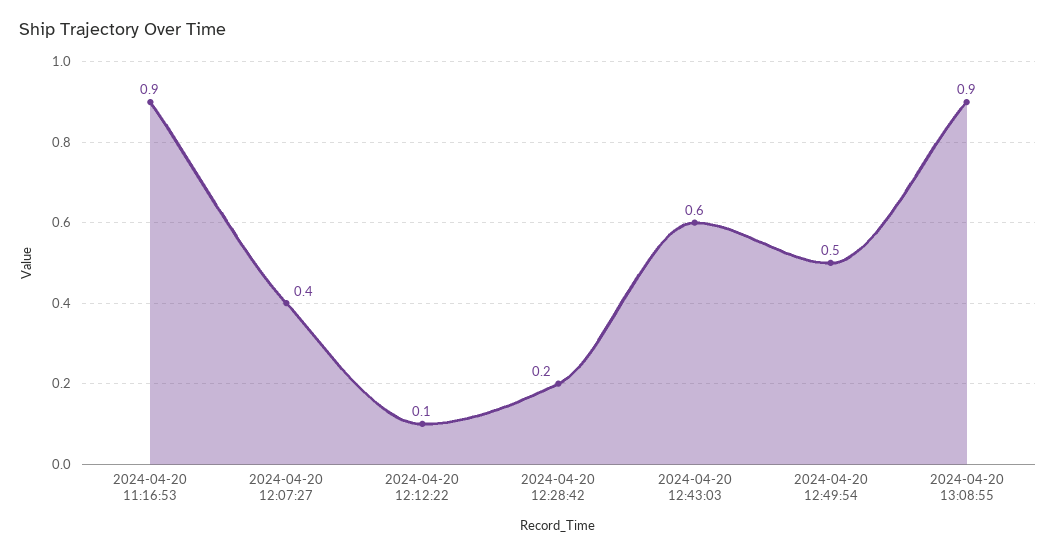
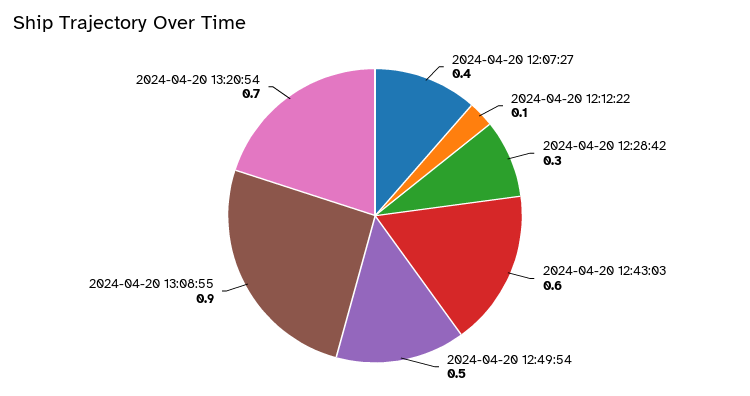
2024-04-20 11:16:53: 0.9 -> none
2024-04-20 12:28:42: 0.2 -> 0.3
2024-04-20 13:20:54: none -> 0.7

